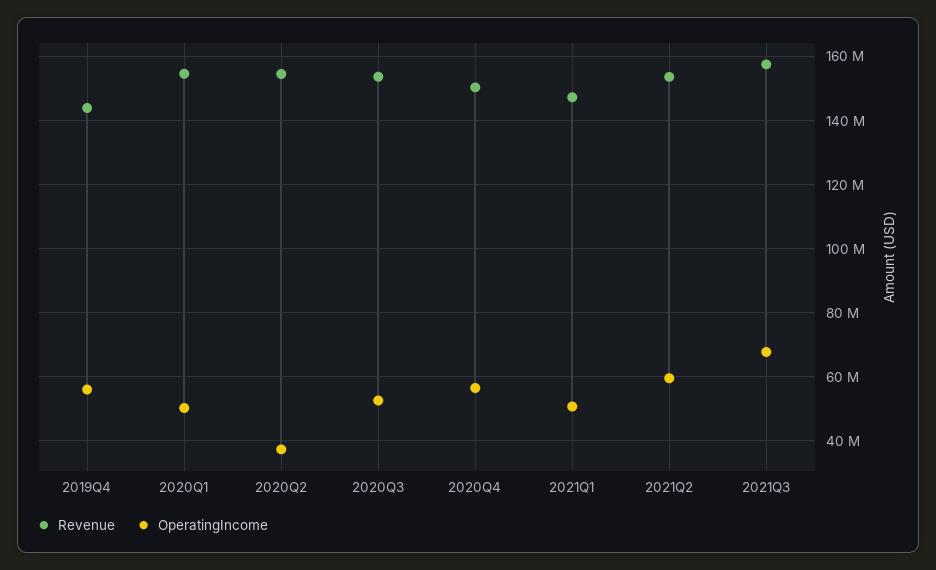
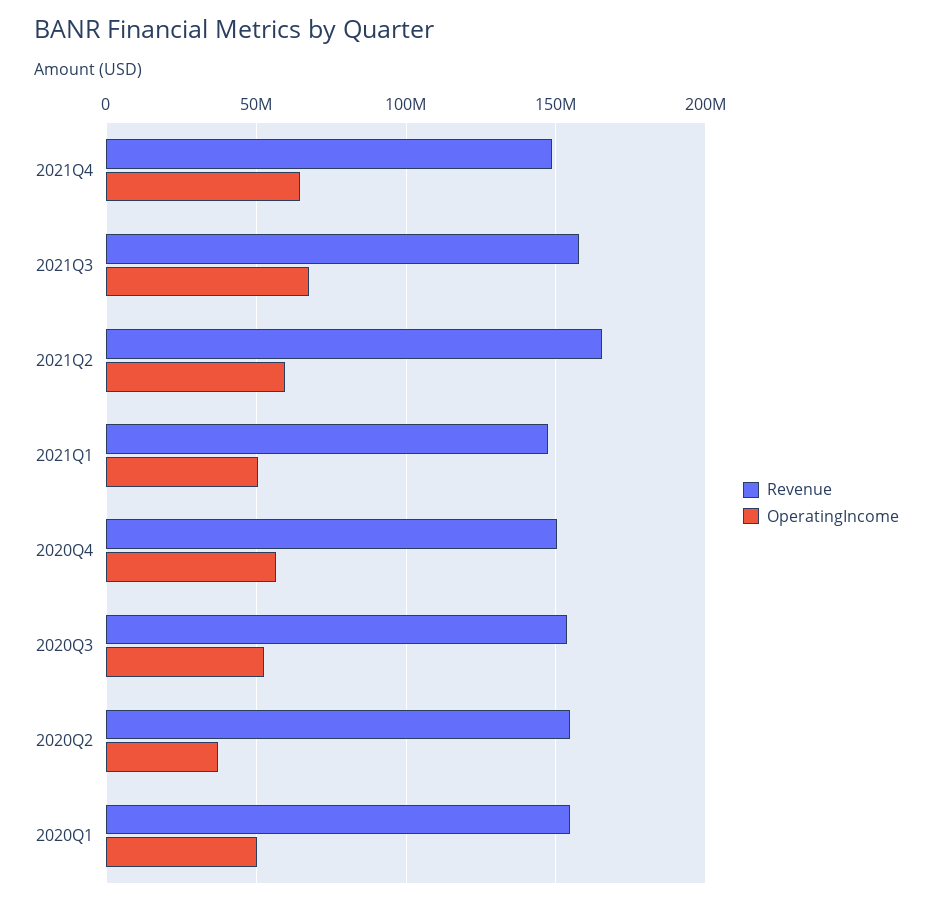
Revenue, 2019Q4: 144000000 -> none
OperatingIncome, 2019Q4: 56000000 -> none
Revenue, 2021Q2: 154000000 -> 165000000
Revenue, 2021Q4: none -> 150000000
OperatingIncome, 2021Q4: none -> 65000000

